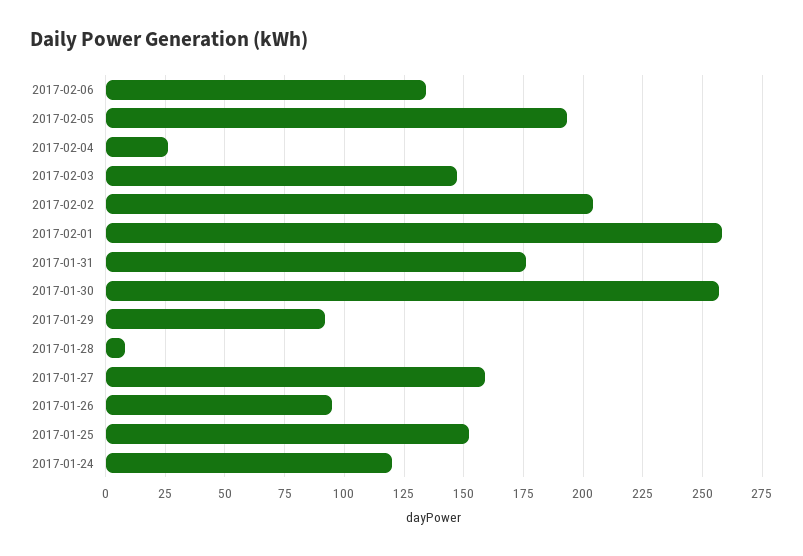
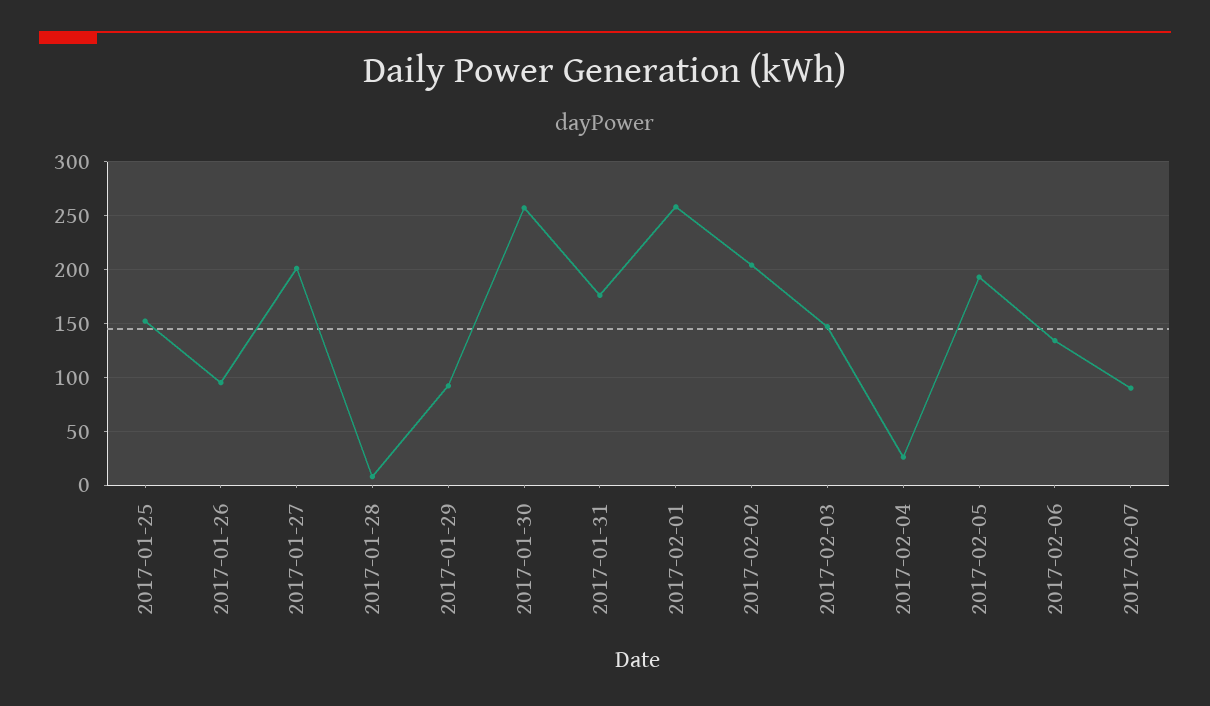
2017-01-27: 160 -> 200
2017-01-24: 120 -> none
2017-02-07: none -> 90

